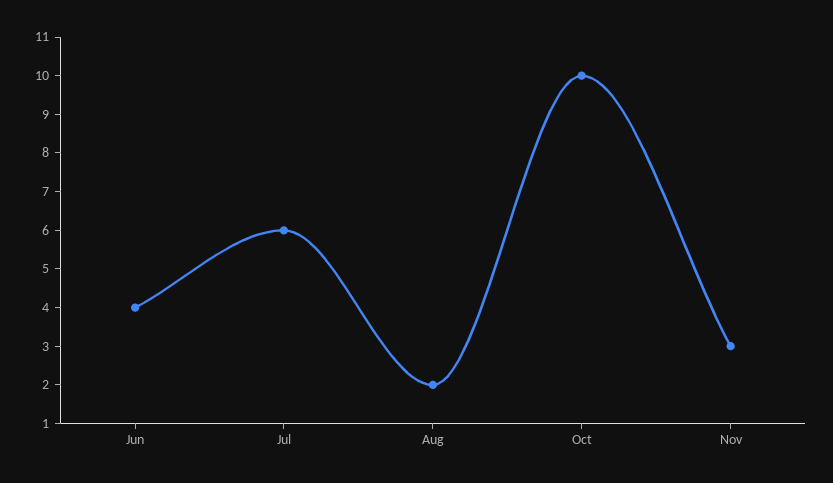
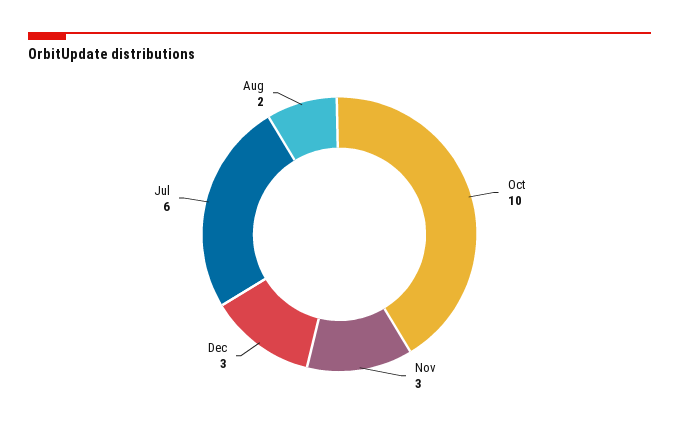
Jun: 4 -> none
Dec: none -> 3

